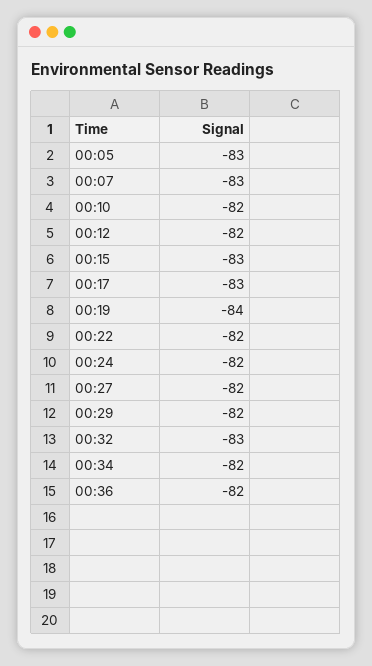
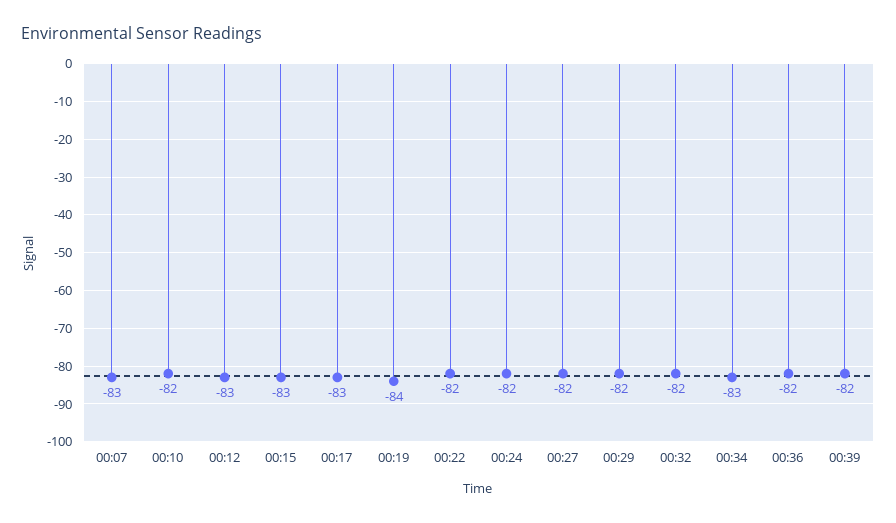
00:05: -83 -> none
00:12: -82 -> -83
00:32: -83 -> -82
00:34: -82 -> -83
00:39: none -> -82

